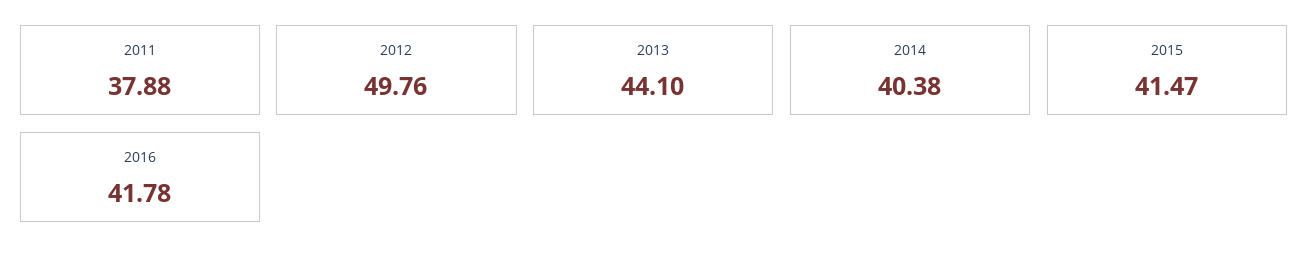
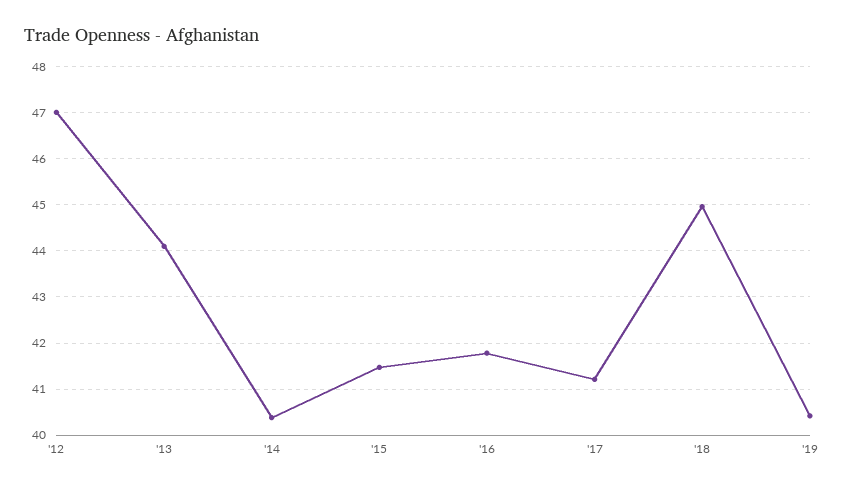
2011: 37.88 -> none
2012: 49.76 -> 47
'17: none -> 41.2
'18: none -> 45
'19: none -> 40.4

